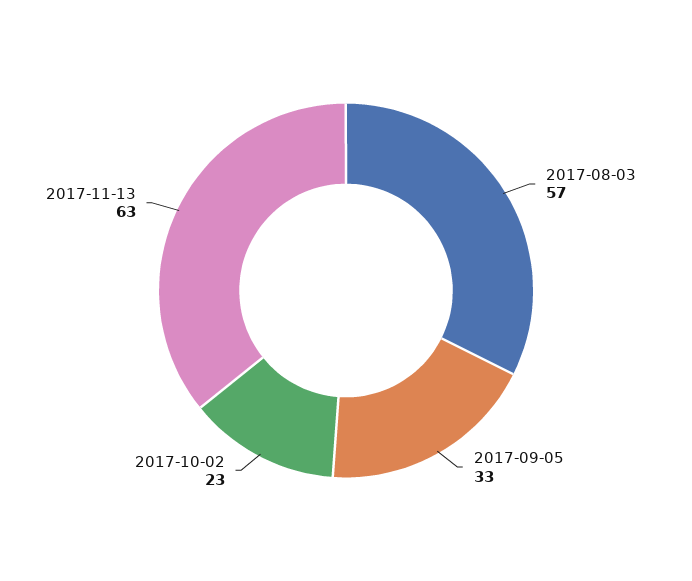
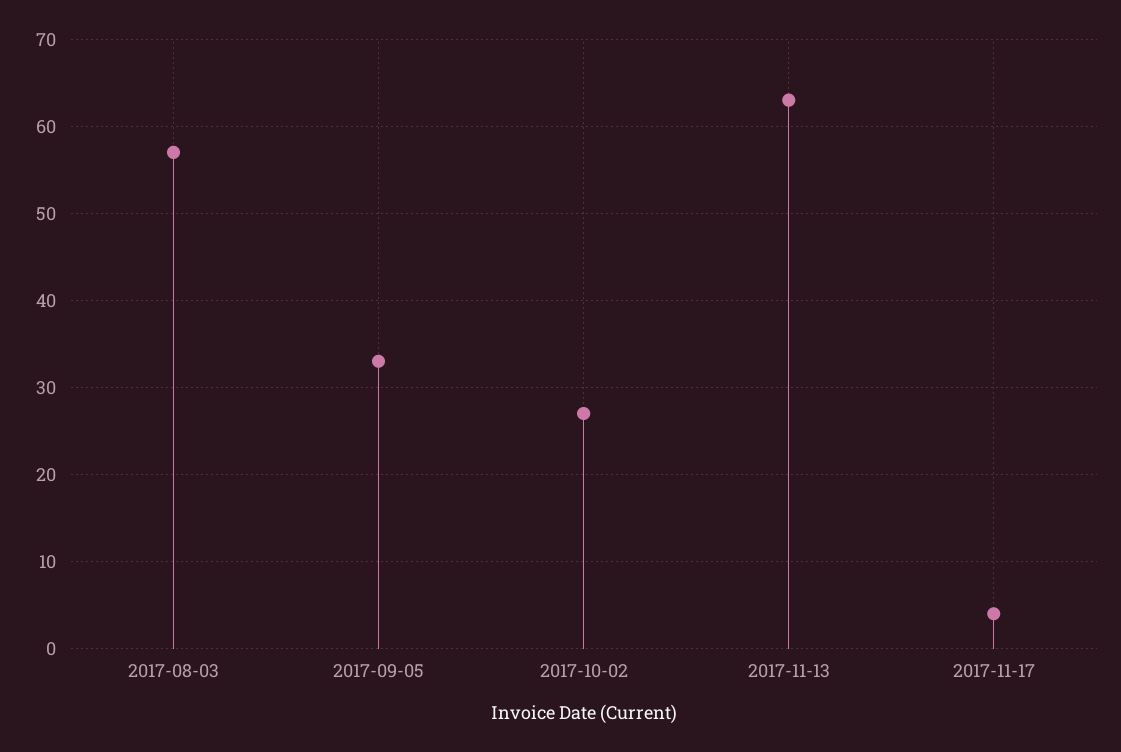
2017-10-02: 23 -> 27
2017-11-17: none -> 4

